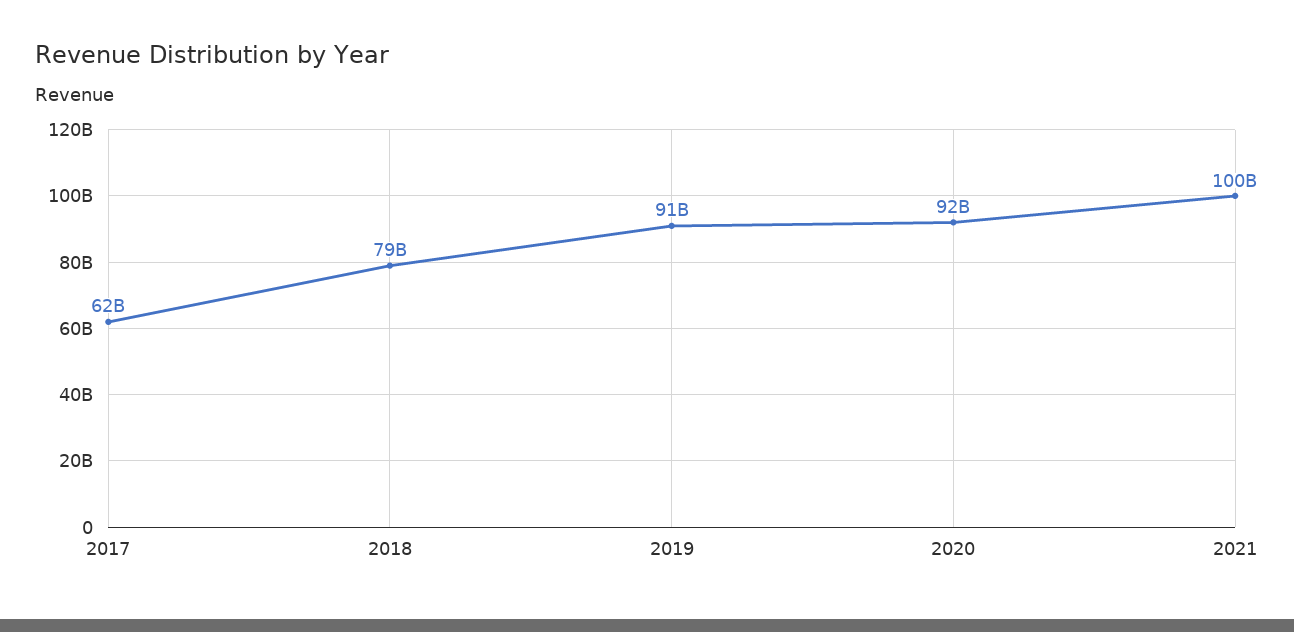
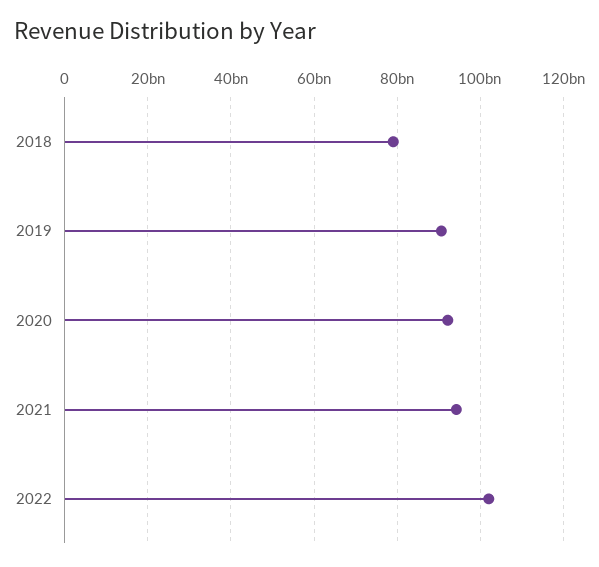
2017: 62000000000 -> none
2021: 100000000000 -> 94000000000
2022: none -> 102000000000

